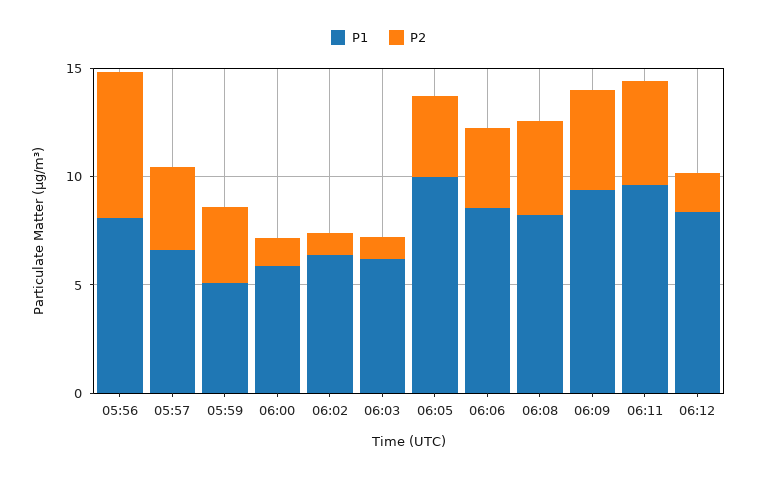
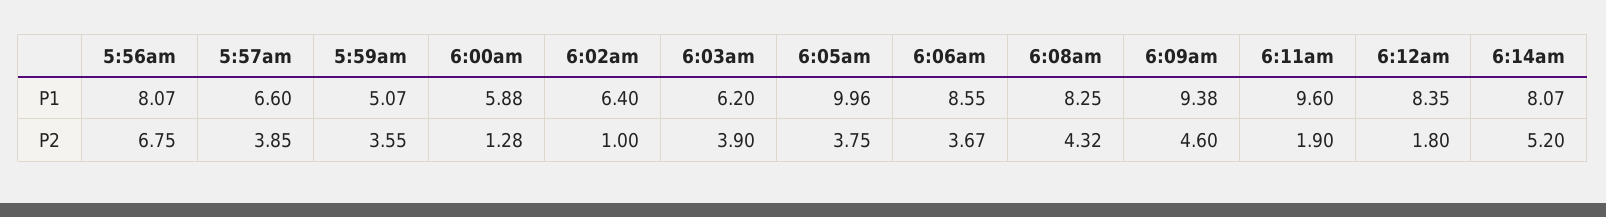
P2, 06:03: 1 -> 3.9
P2, 06:11: 5 -> 1.9
P1, 6:14am: none -> 8.07
P2, 6:14am: none -> 5.2

